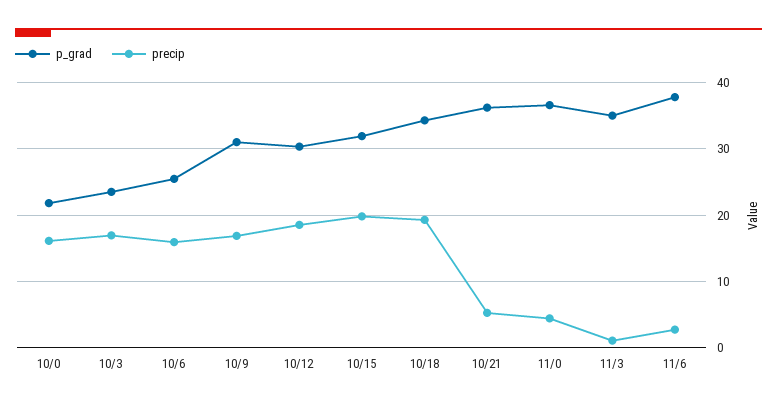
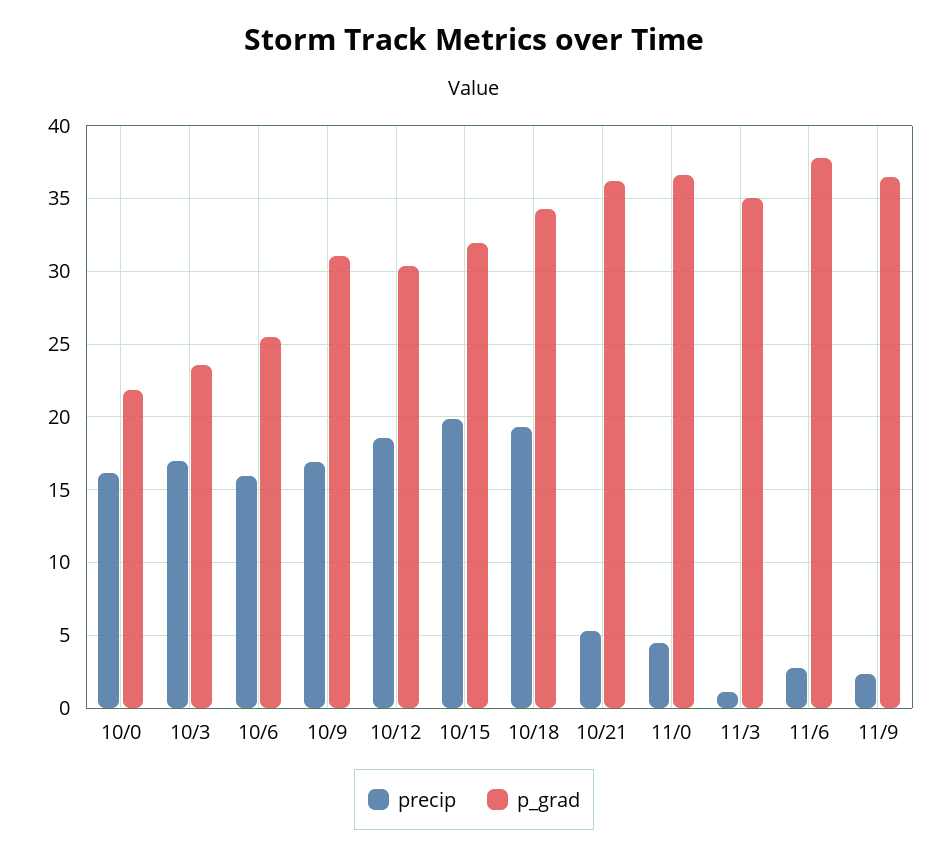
precip, 11/9: none -> 2.5
p_grad, 11/9: none -> 36.5

